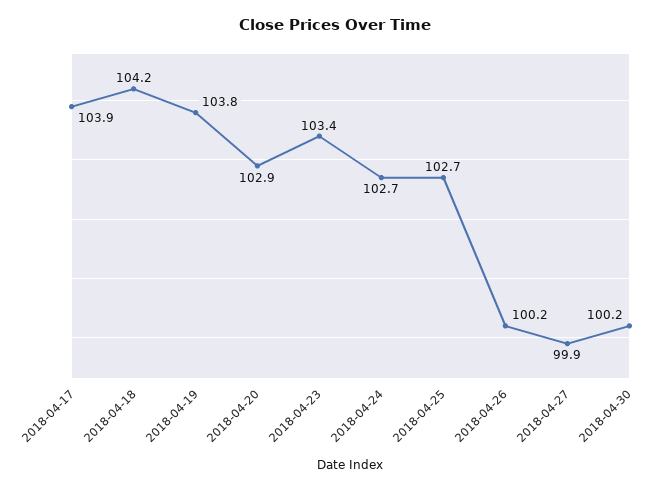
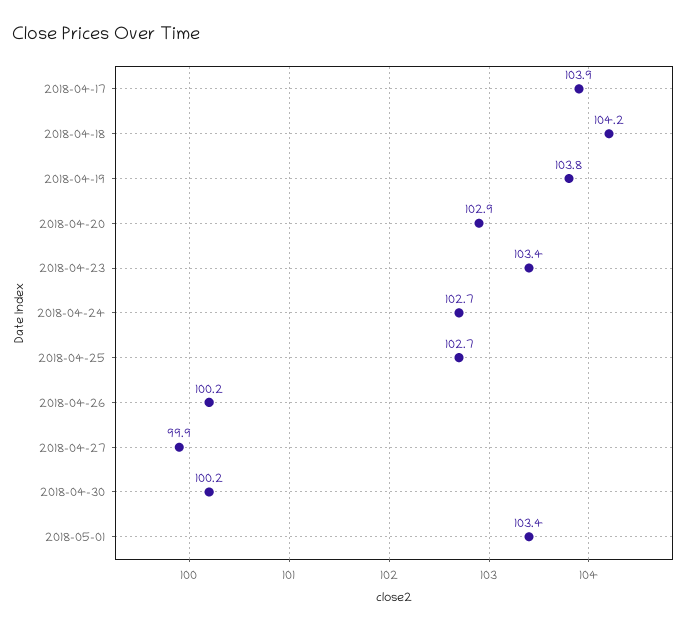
2018-05-01: none -> 103.4

